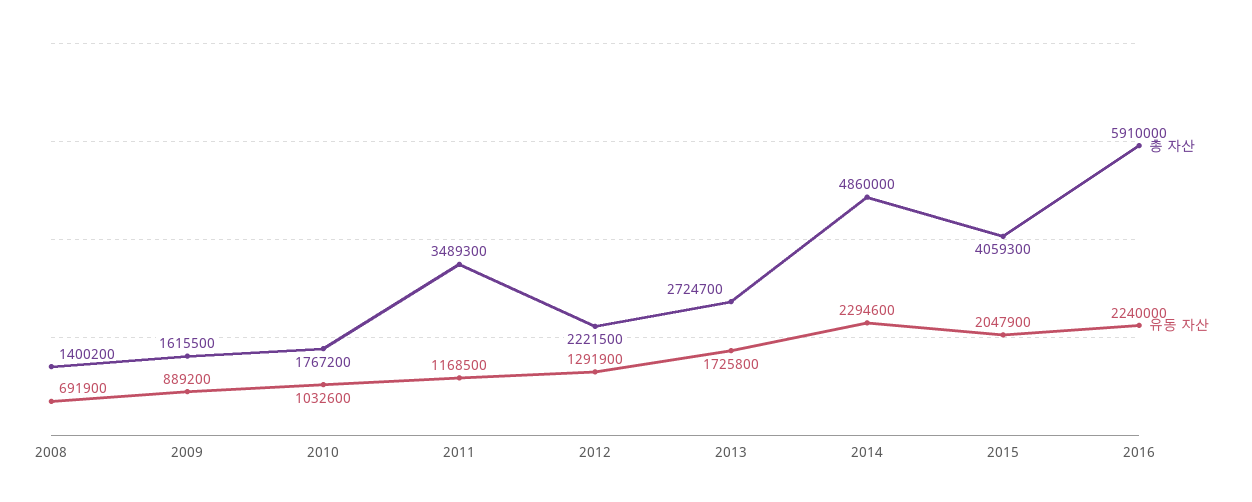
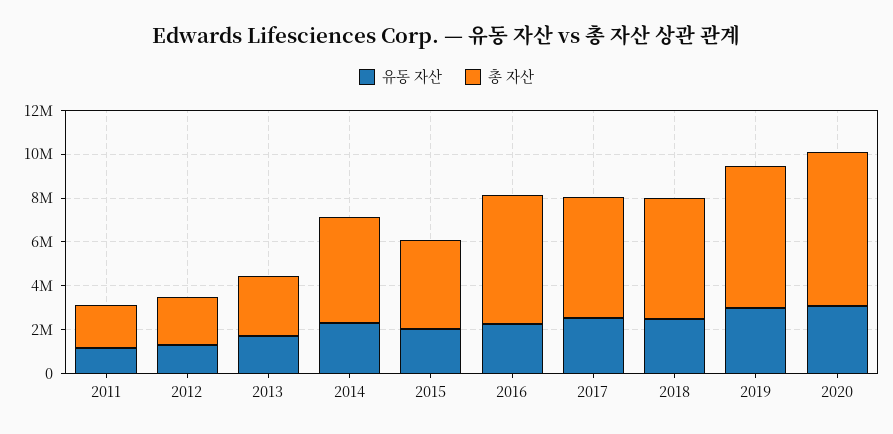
총 자산, 2008: 1400200 -> none
유동 자산, 2008: 691900 -> none
총 자산, 2009: 1615500 -> none
유동 자산, 2009: 889200 -> none
총 자산, 2010: 1767200 -> none
유동 자산, 2010: 1032600 -> none
총 자산, 2011: 3489300 -> 2000000
유동 자산, 2017: none -> 2500000
총 자산, 2017: none -> 5500000
유동 자산, 2018: none -> 2500000
총 자산, 2018: none -> 5500000
유동 자산, 2019: none -> 3000000
총 자산, 2019: none -> 6500000
유동 자산, 2020: none -> 3000000
총 자산, 2020: none -> 7000000

